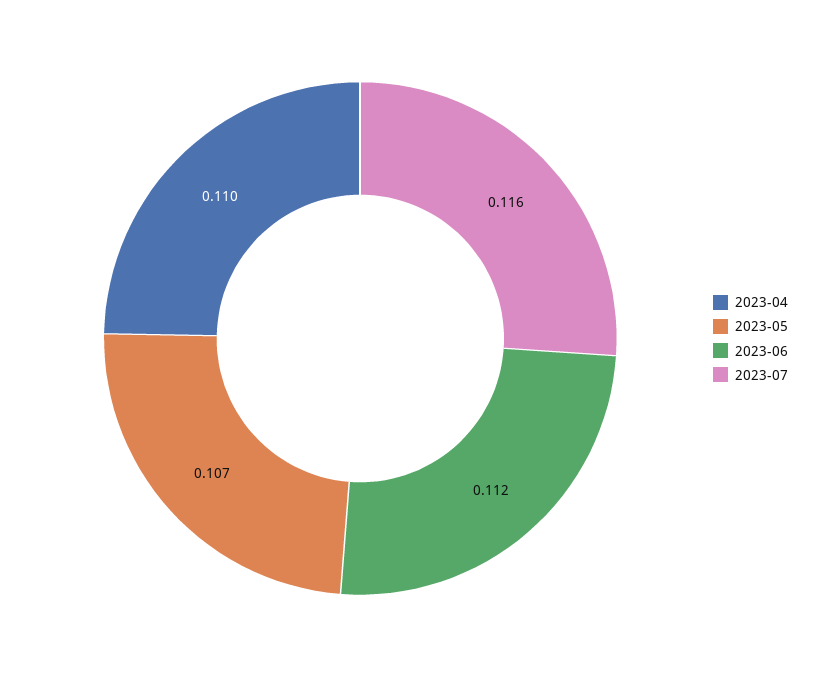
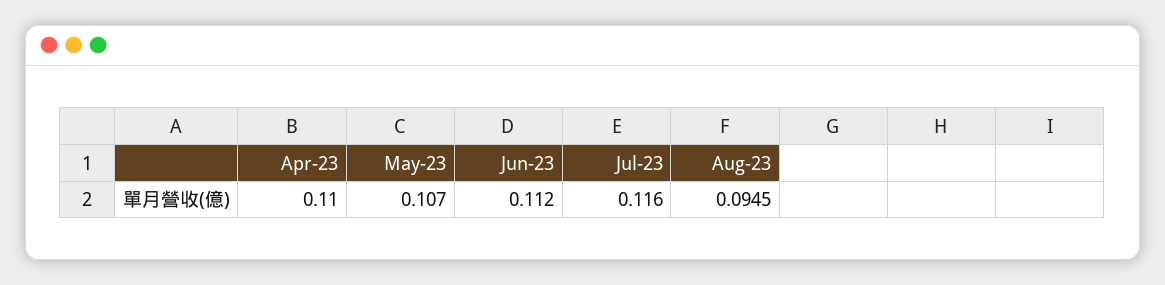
Aug-23: none -> 0.0945

